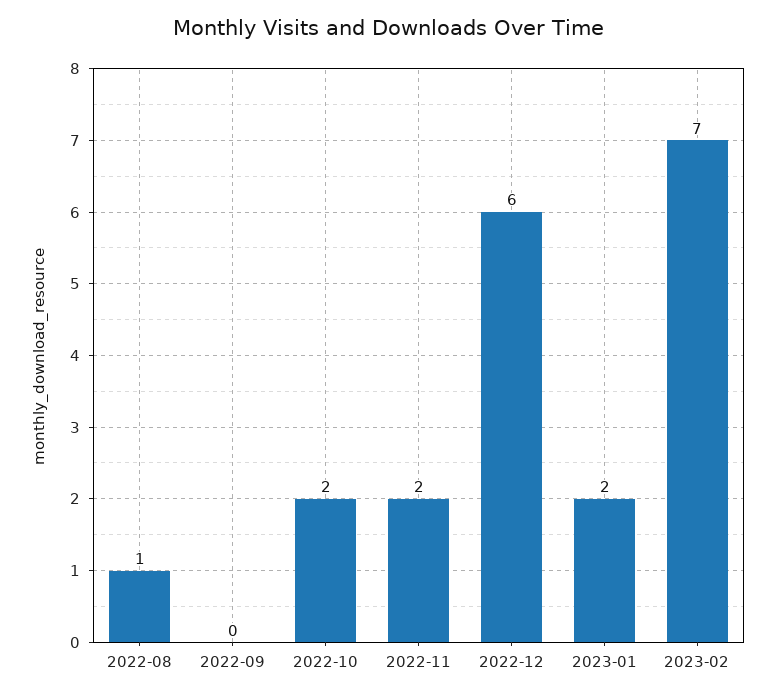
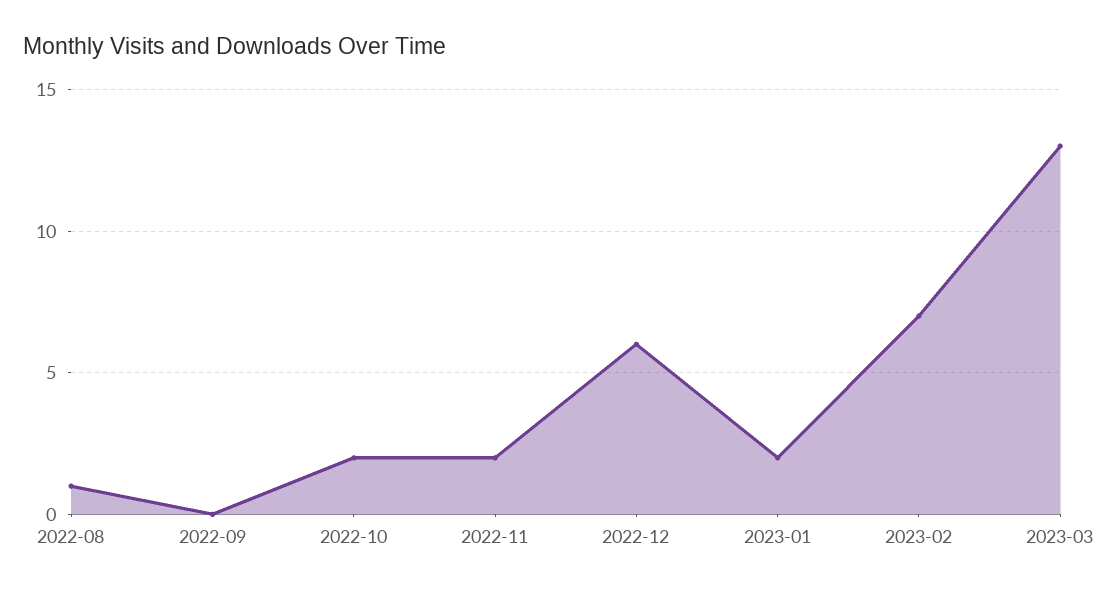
2023-03: none -> 13

